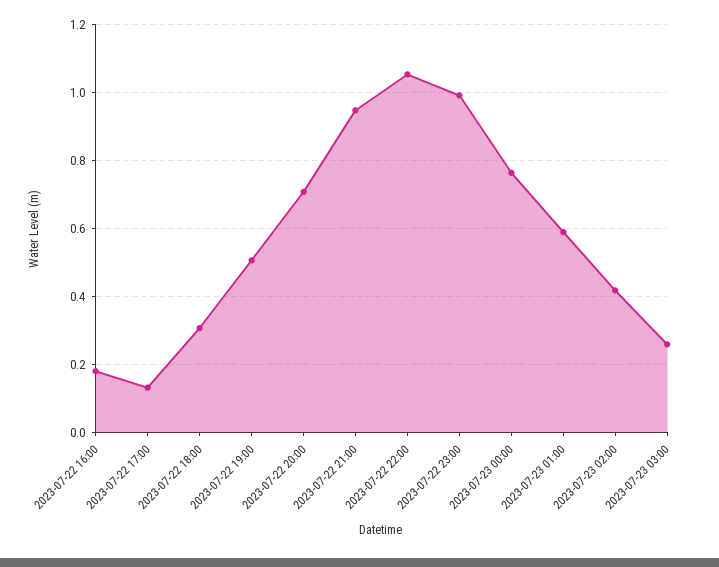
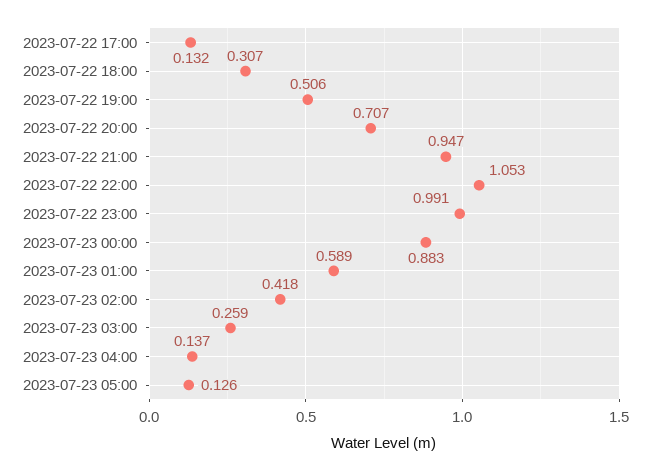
2023-07-22 16:00: 0.18 -> none
2023-07-23 00:00: 0.76 -> 0.883
2023-07-23 04:00: none -> 0.137
2023-07-23 05:00: none -> 0.126

